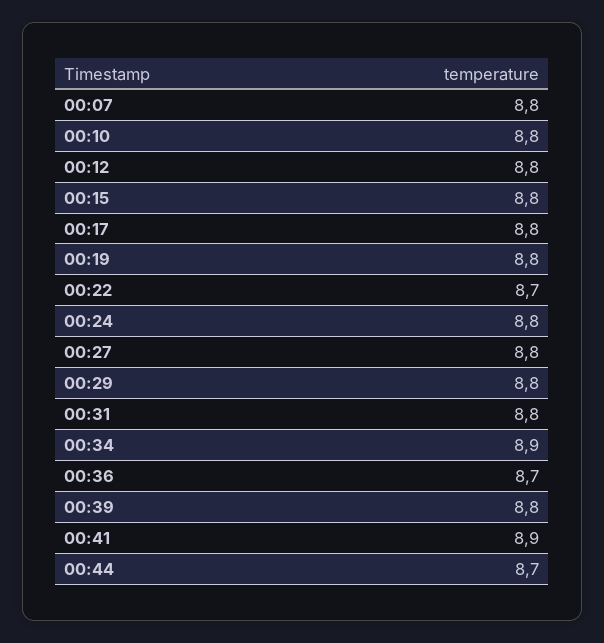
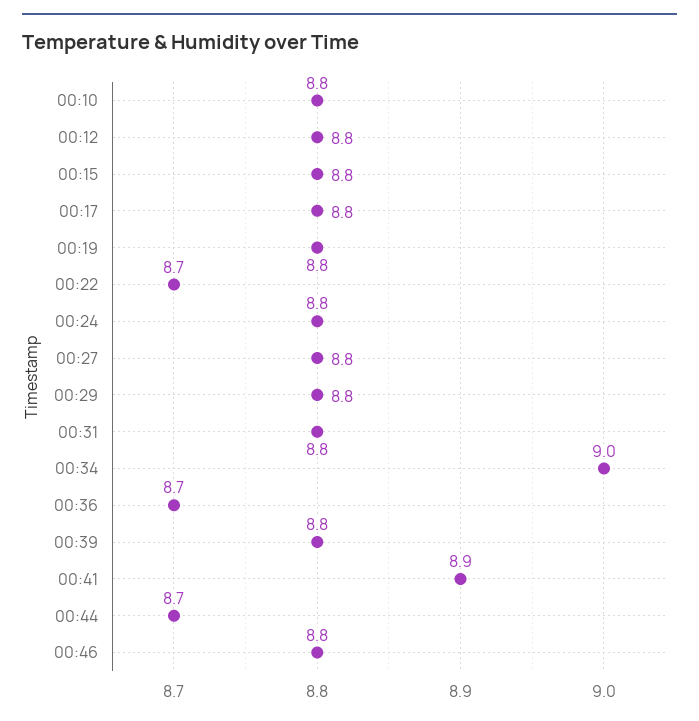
00:07: 8.8 -> none
00:34: 8.9 -> 9
00:46: none -> 8.8

